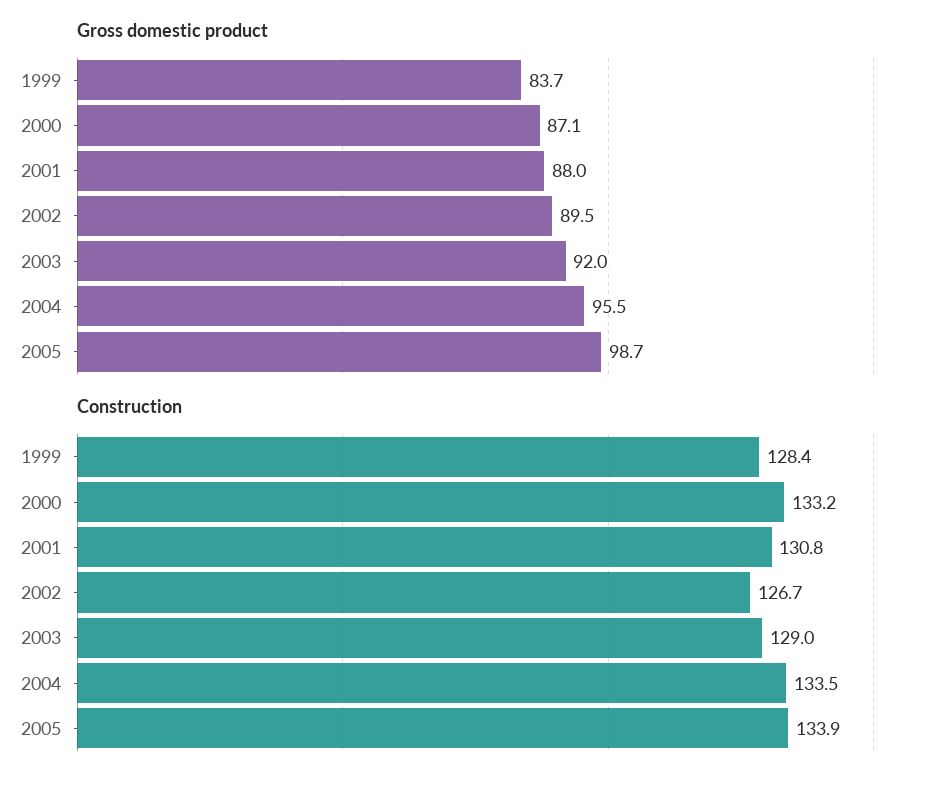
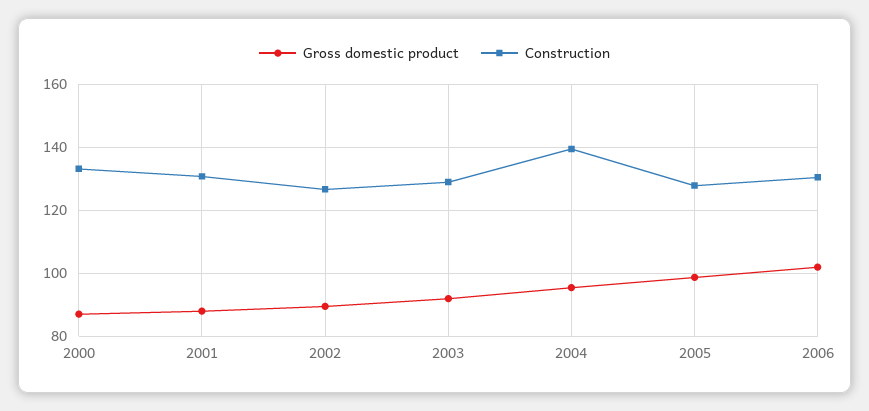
Gross domestic product, 1999: 83.7 -> none
Construction, 1999: 128.4 -> none
Construction, 2004: 133.5 -> 140
Construction, 2005: 133.9 -> 128
Gross domestic product, 2006: none -> 102
Construction, 2006: none -> 130

